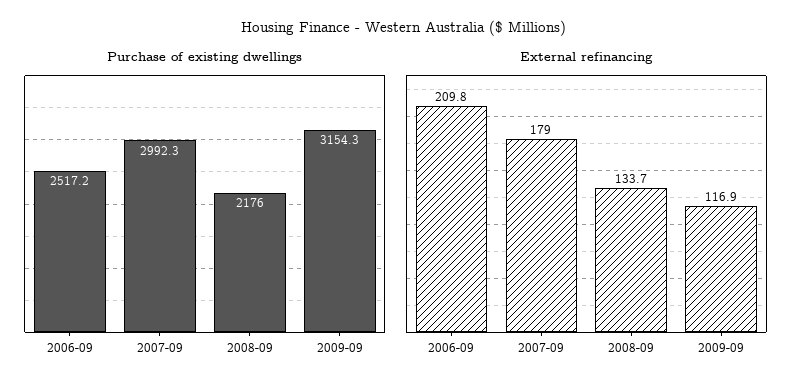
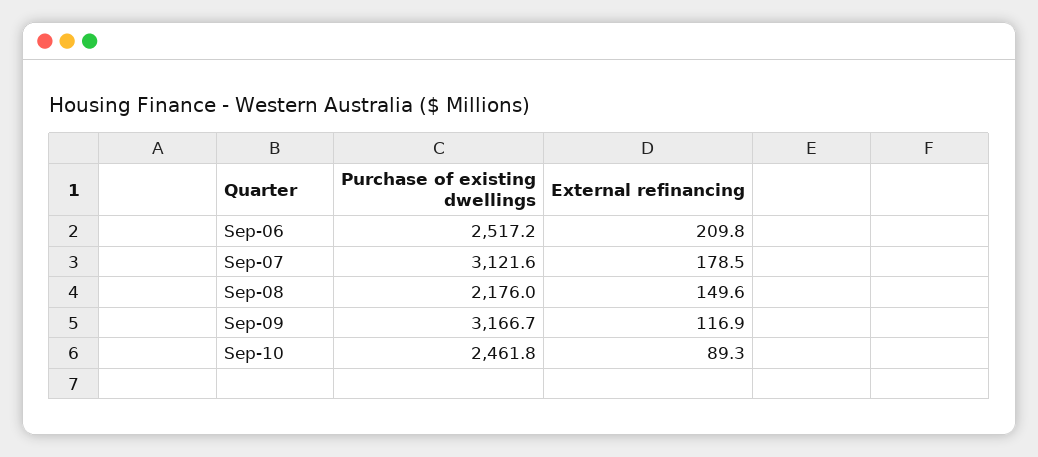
Purchase of existing dwellings, 2007-09: 2992.3 -> 3121.6
Purchase of existing dwellings, 2009-09: 3154.3 -> 3166.7
External refinancing, 2007-09: 179 -> 178.5
External refinancing, 2008-09: 133.7 -> 149.6
Purchase of existing dwellings, Sep-10: none -> 2461.8
External refinancing, Sep-10: none -> 89.3

